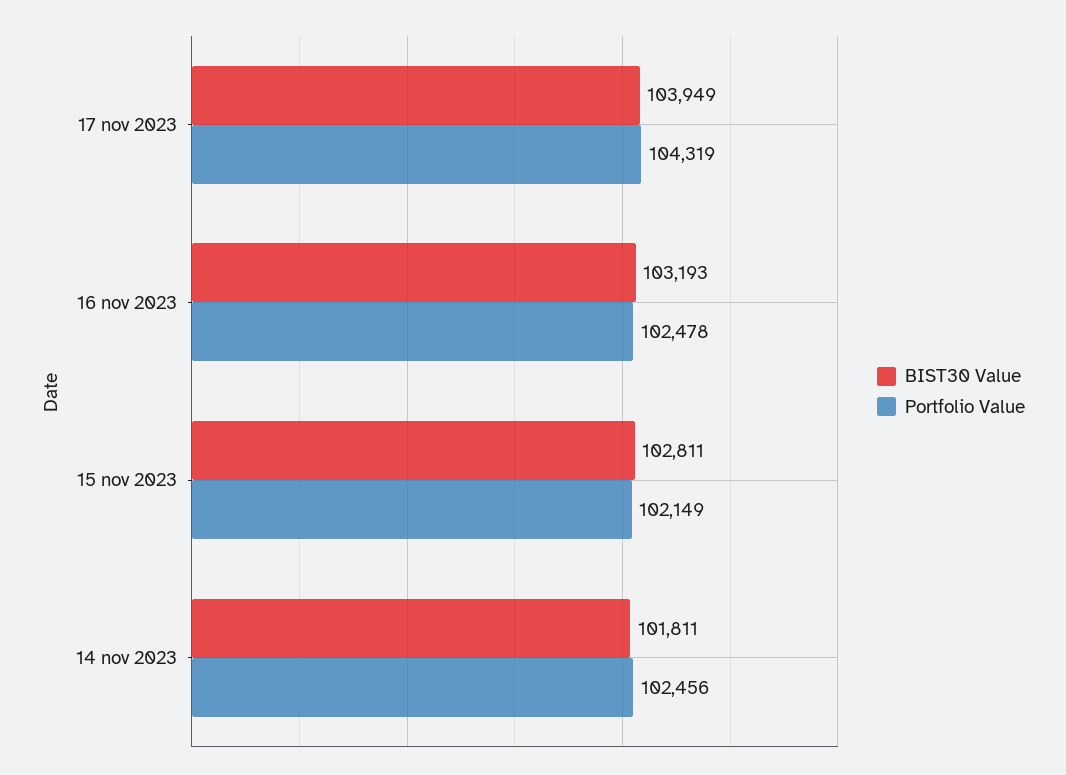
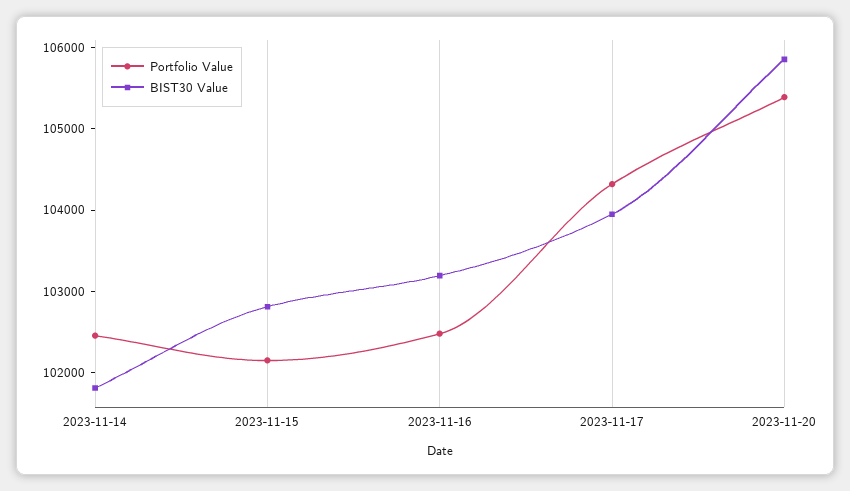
Portfolio Value, 2023-11-20: none -> 105400
BIST30 Value, 2023-11-20: none -> 105800

